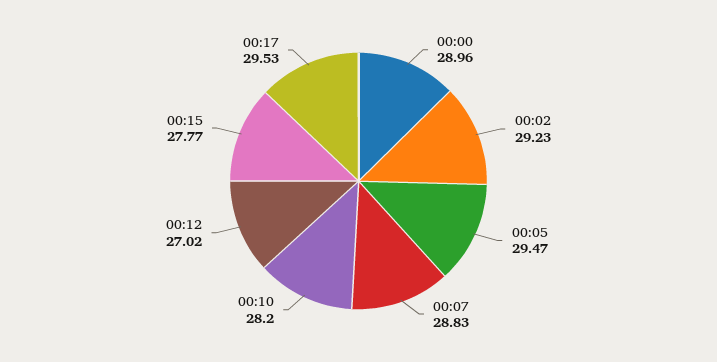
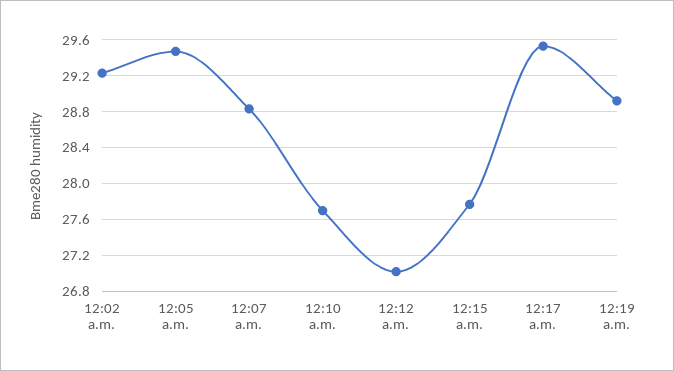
00:00: 28.96 -> none
00:10: 28.2 -> 27.7
12:19 a.m.: none -> 28.9

